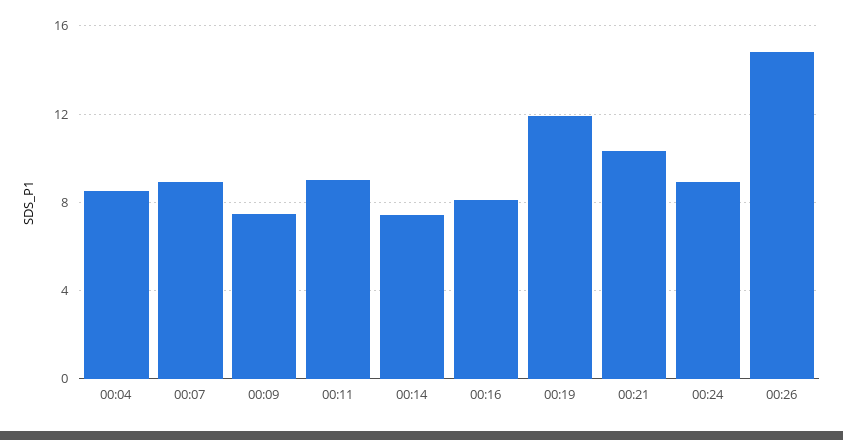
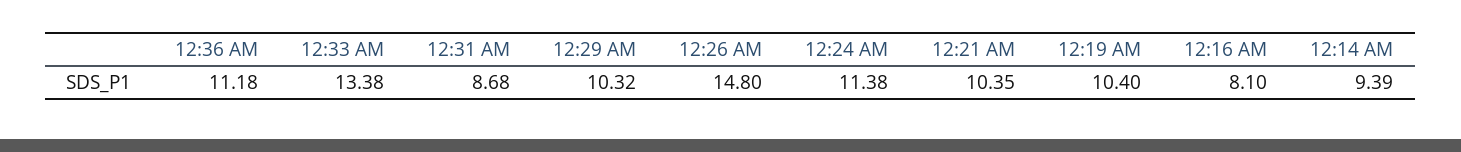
00:04: 8.5 -> none
00:07: 9 -> none
00:09: 7.5 -> none
00:11: 9 -> none
00:14: 7.5 -> 9.39
00:19: 12 -> 10.4
00:24: 9 -> 11.38
12:36 AM: none -> 11.18
12:33 AM: none -> 13.38
12:31 AM: none -> 8.68
12:29 AM: none -> 10.32

